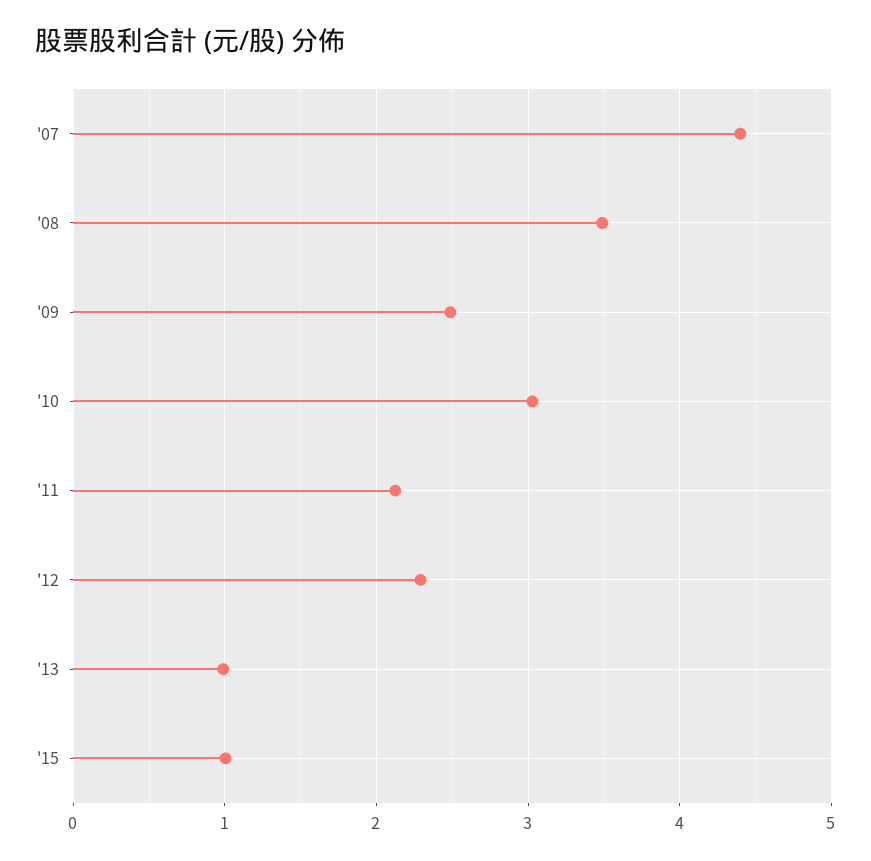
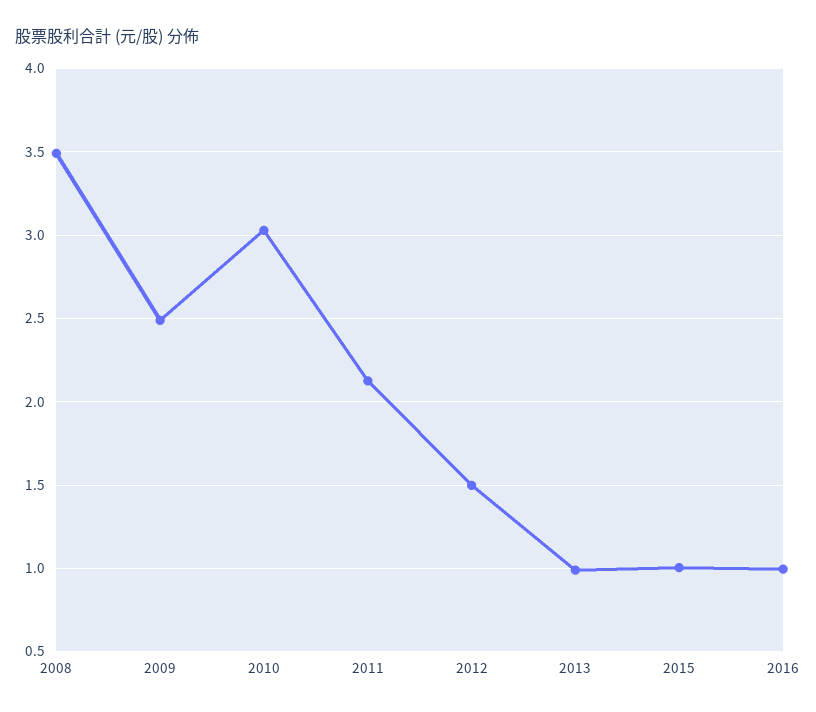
'07: 4.4 -> none
'12: 2.3 -> 1.5
2016: none -> 1

